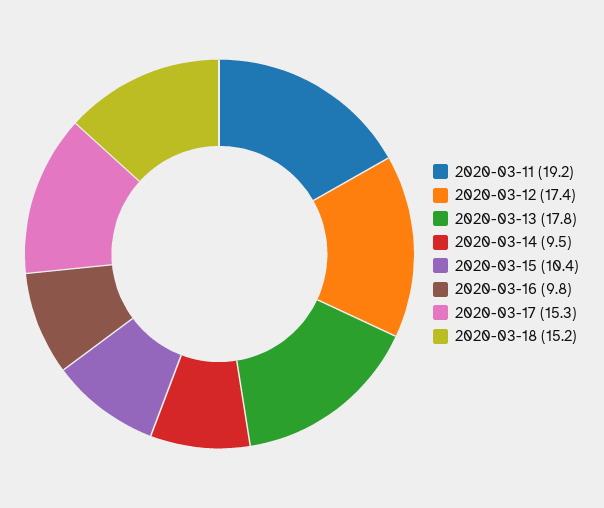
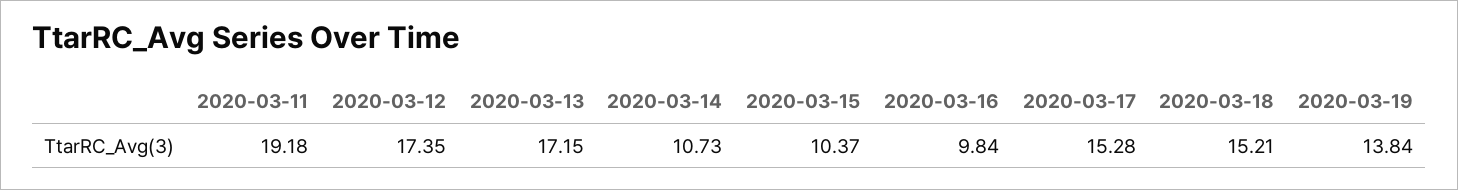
2020-03-13: 17.8 -> 17.15
2020-03-14: 9.5 -> 10.73
2020-03-19: none -> 13.84

